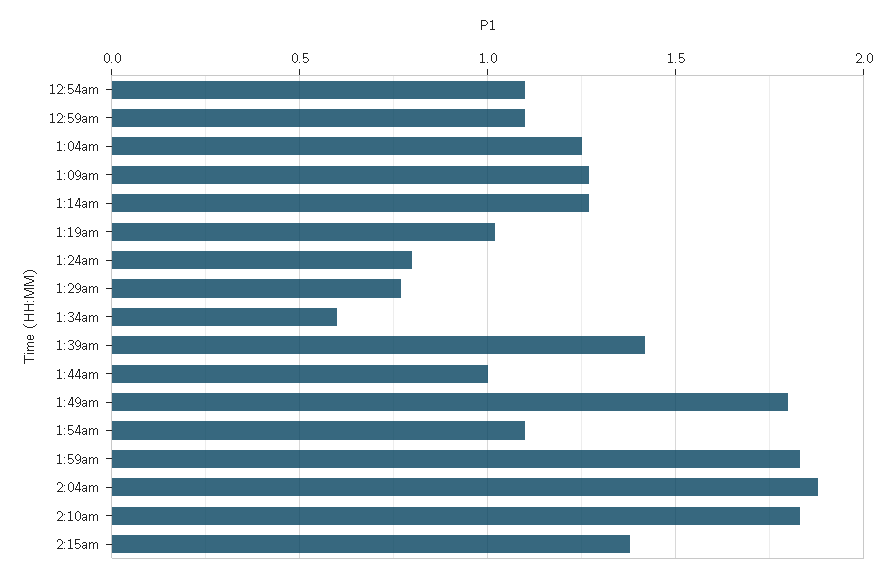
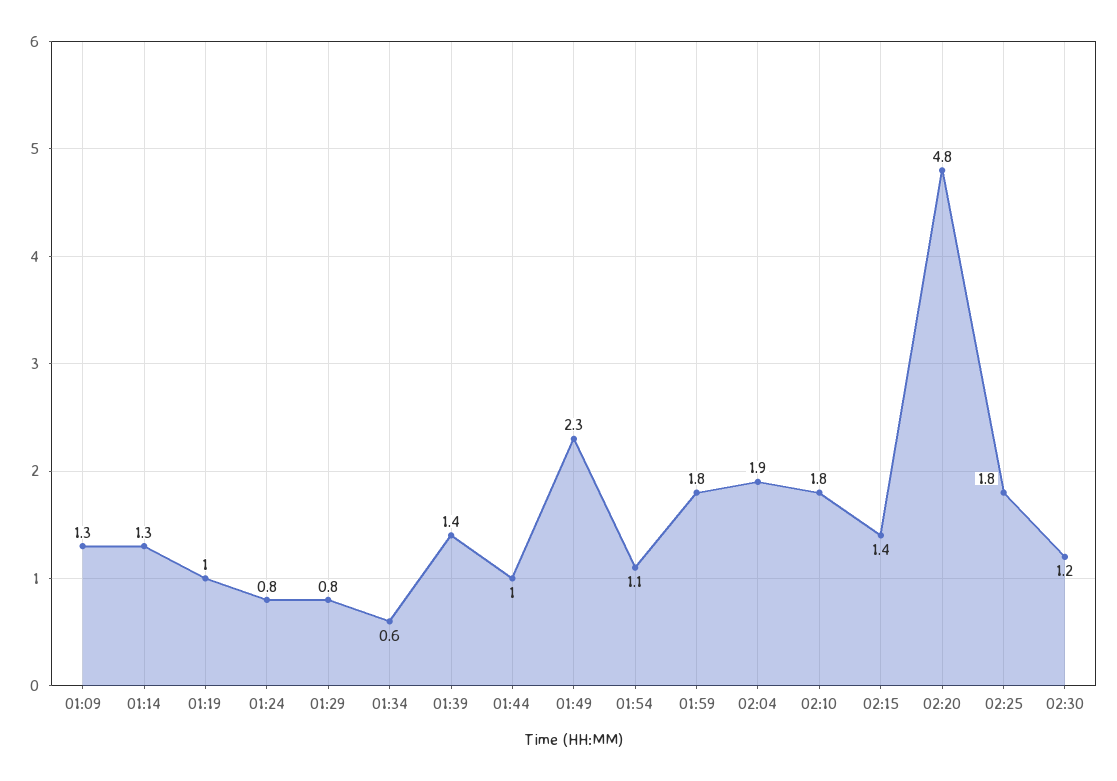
12:54am: 1.1 -> none
12:59am: 1.1 -> none
1:04am: 1.25 -> none
1:49am: 1.8 -> 2.3
02:20: none -> 4.8
02:25: none -> 1.8
02:30: none -> 1.2

